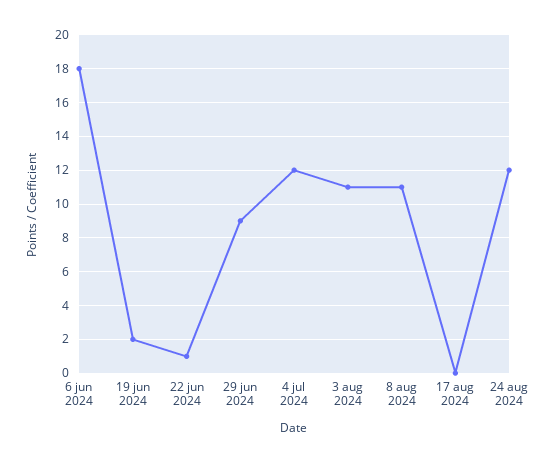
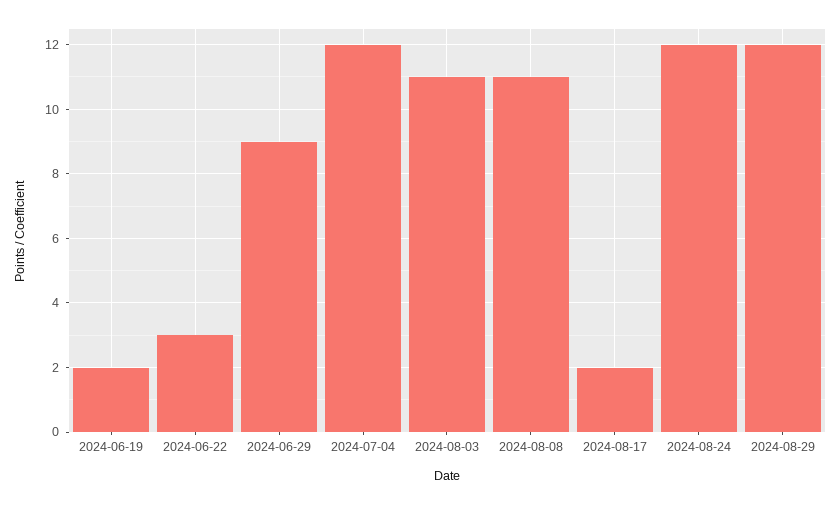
6 jun 2024: 18 -> none
22 jun 2024: 1 -> 3
17 aug 2024: 0 -> 2
2024-08-29: none -> 12

